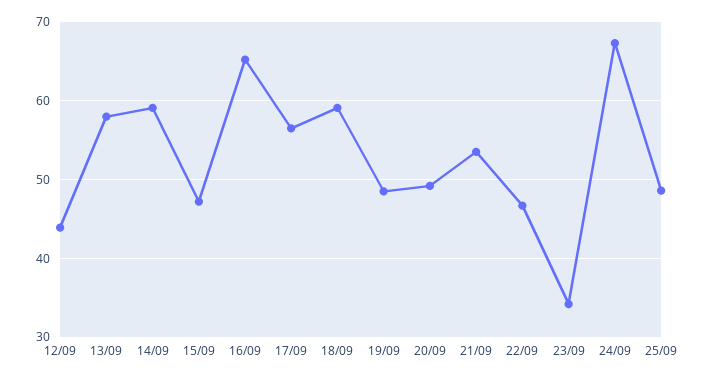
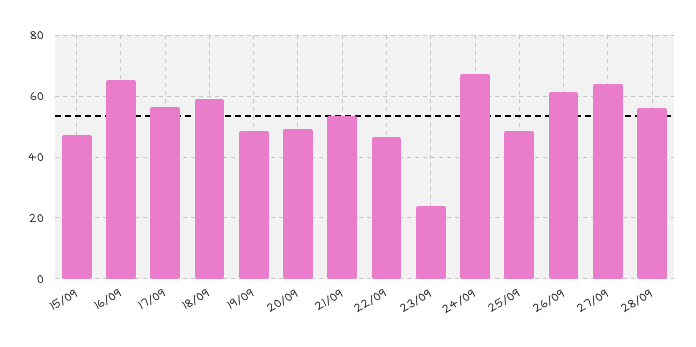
12/09: 44 -> none
13/09: 58 -> none
14/09: 59 -> none
23/09: 34 -> 24
26/09: none -> 62
27/09: none -> 64
28/09: none -> 56

